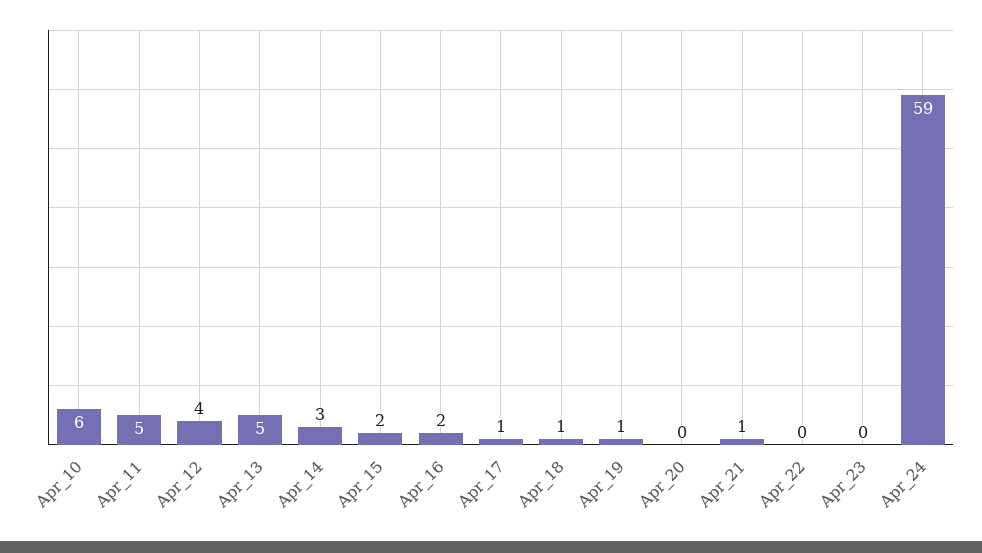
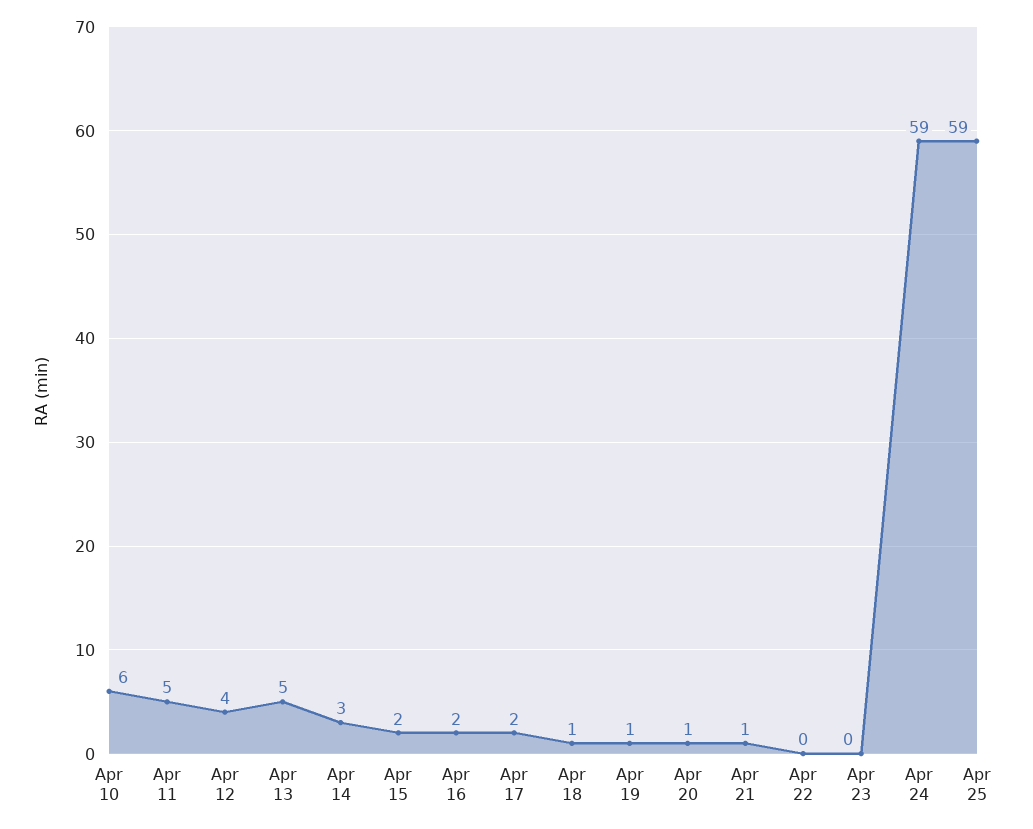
Apr_17: 1 -> 2
Apr_20: 0 -> 1
Apr 25: none -> 59

